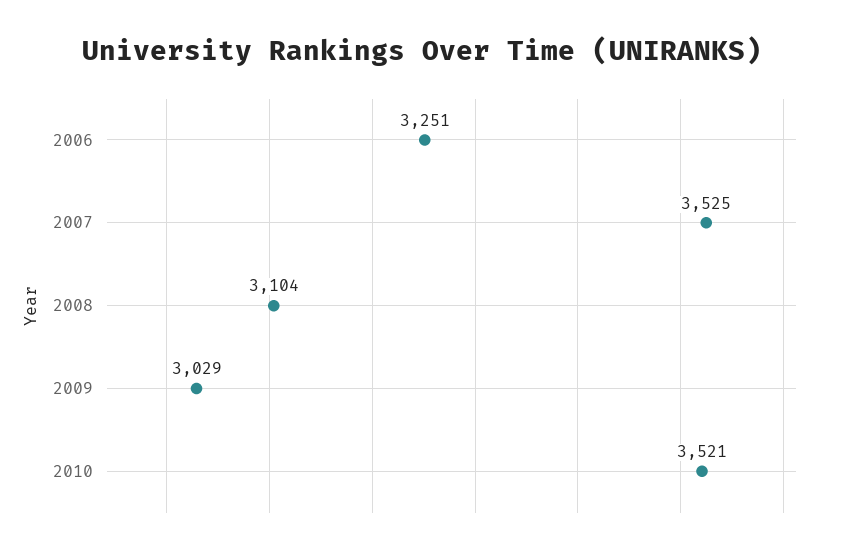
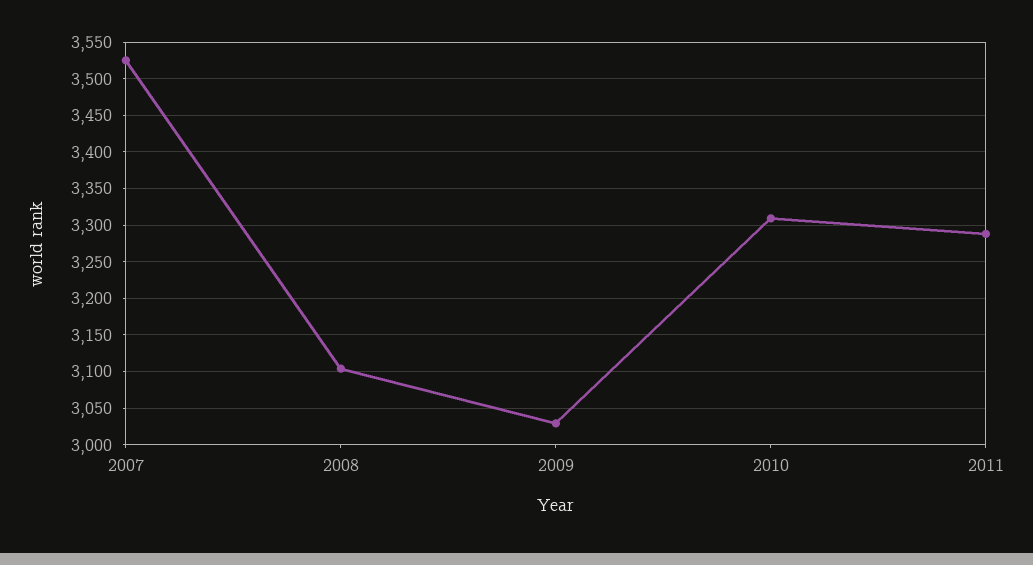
2006: 3251 -> none
2010: 3521 -> 3310
2011: none -> 3290

